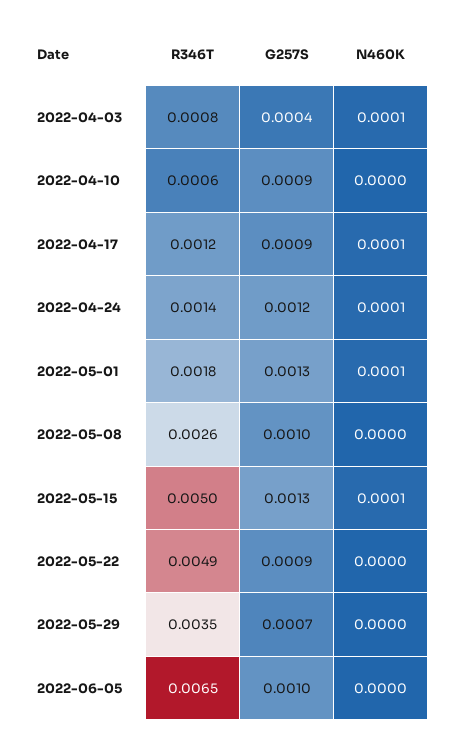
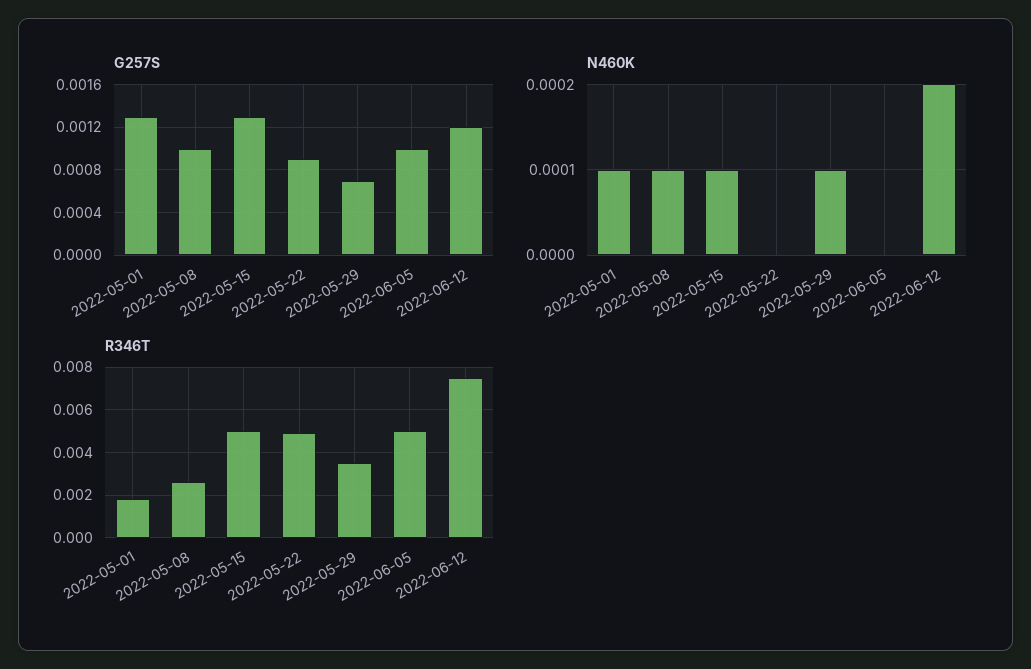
R346T, 2022-04-03: 0.0008 -> none
G257S, 2022-04-03: 0.0004 -> none
N460K, 2022-04-03: 0.0001 -> none
R346T, 2022-04-10: 0.0006 -> none
G257S, 2022-04-10: 0.0009 -> none
N460K, 2022-04-10: 0 -> none
R346T, 2022-04-17: 0.0012 -> none
G257S, 2022-04-17: 0.0009 -> none
N460K, 2022-04-17: 0.0001 -> none
R346T, 2022-04-24: 0.0014 -> none
G257S, 2022-04-24: 0.0012 -> none
N460K, 2022-04-24: 0.0001 -> none
N460K, 2022-05-08: 0 -> 0.0001
N460K, 2022-05-29: 0 -> 0.0001
R346T, 2022-06-05: 0.0065 -> 0.005
G257S, 2022-06-12: none -> 0.0012
N460K, 2022-06-12: none -> 0.0002
R346T, 2022-06-12: none -> 0.0075

